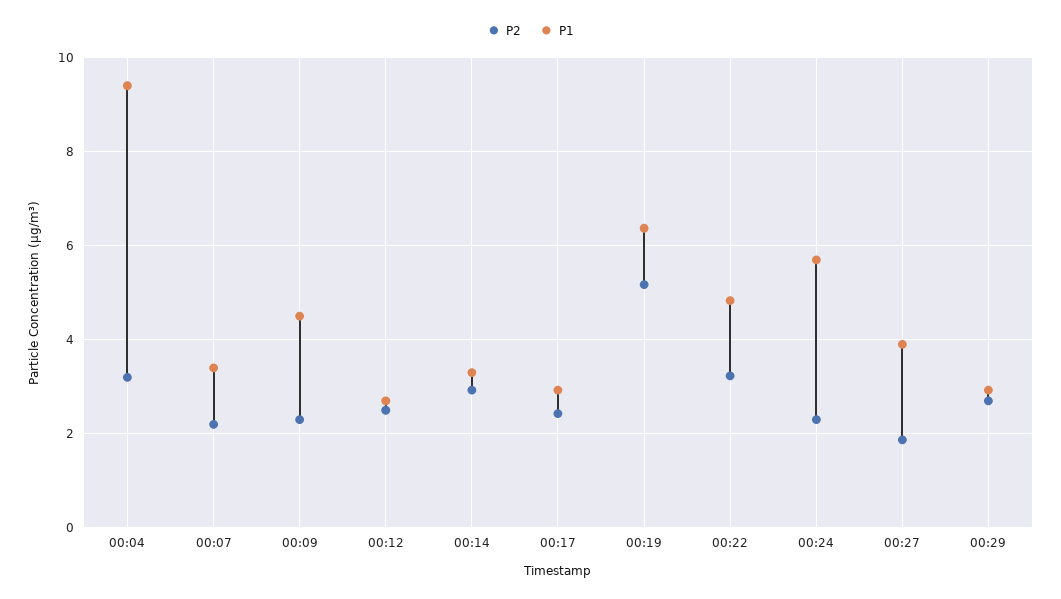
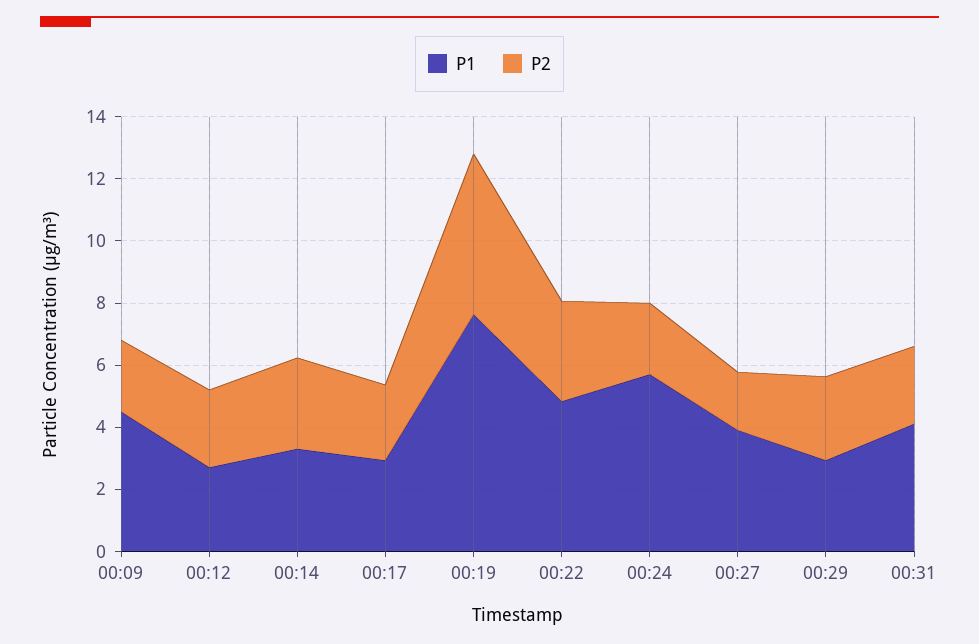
P2, 00:04: 3.2 -> none
P1, 00:04: 9.4 -> none
P2, 00:07: 2.2 -> none
P1, 00:07: 3.4 -> none
P1, 00:19: 6.4 -> 7.5
P1, 00:31: none -> 4
P2, 00:31: none -> 2.5

